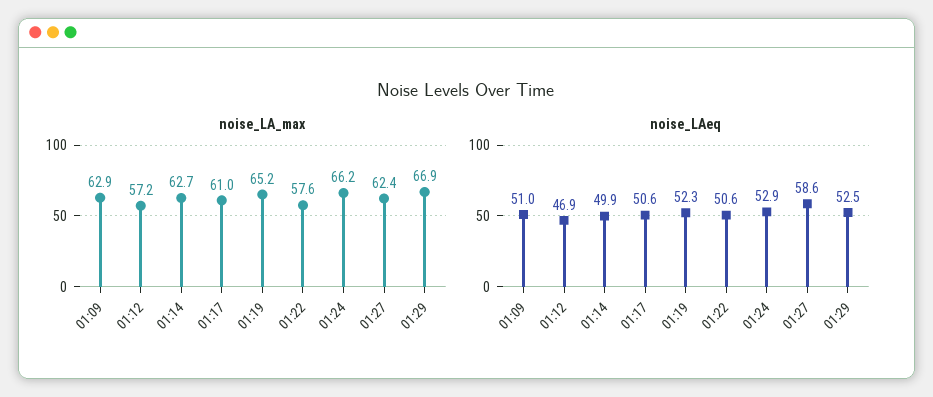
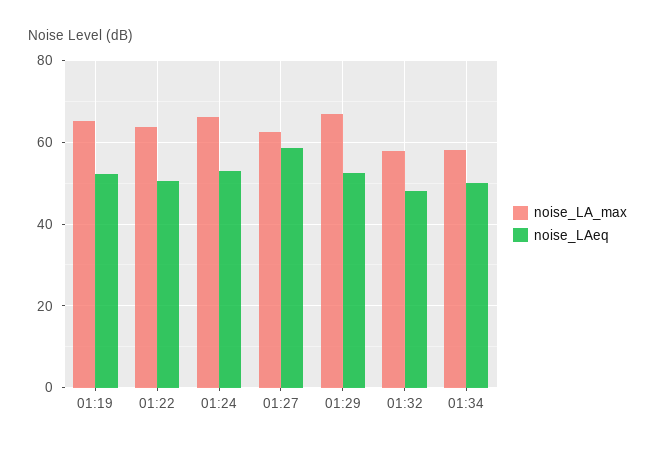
noise_LA_max, 01:09: 62.9 -> none
noise_LA_max, 01:12: 57.2 -> none
noise_LA_max, 01:14: 62.7 -> none
noise_LA_max, 01:17: 61 -> none
noise_LA_max, 01:22: 57.6 -> 64
noise_LAeq, 01:09: 51 -> none
noise_LAeq, 01:12: 46.9 -> none
noise_LAeq, 01:14: 49.9 -> none
noise_LAeq, 01:17: 50.6 -> none
noise_LA_max, 01:32: none -> 58
noise_LAeq, 01:32: none -> 48
noise_LA_max, 01:34: none -> 58
noise_LAeq, 01:34: none -> 50

